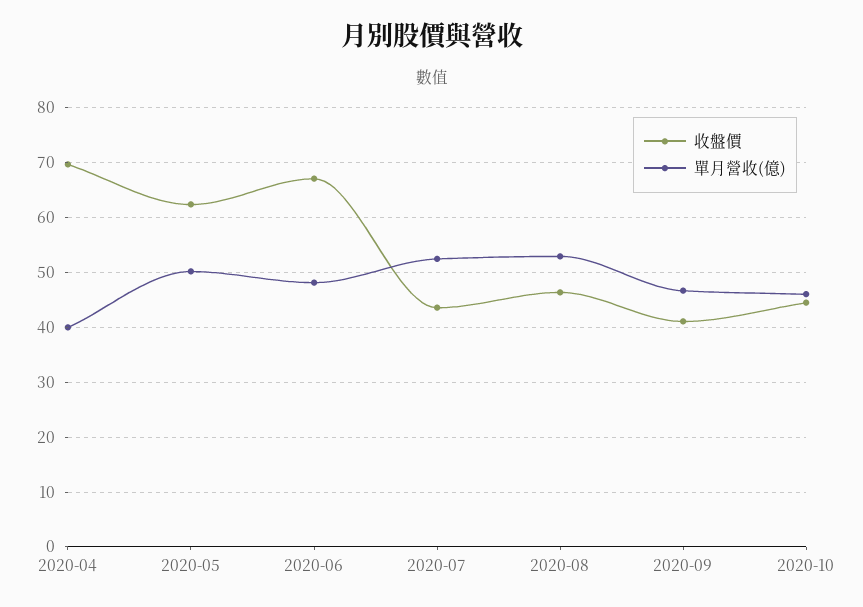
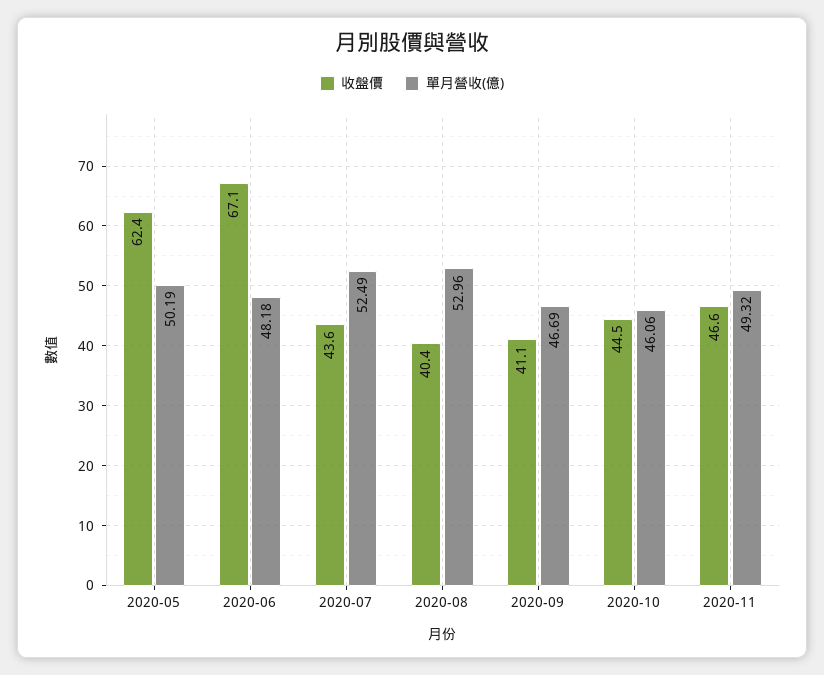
收盤價, 2020-04: 70 -> none
單月營收(億), 2020-04: 40 -> none
收盤價, 2020-08: 46 -> 40.4
收盤價, 2020-11: none -> 46.6
單月營收(億), 2020-11: none -> 49.32

